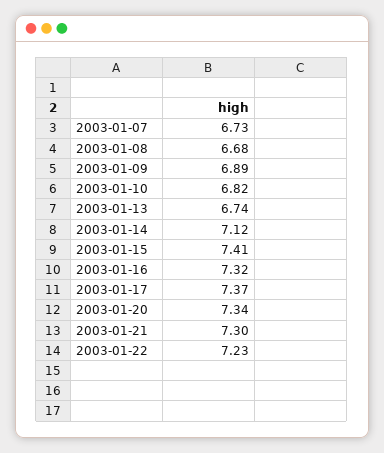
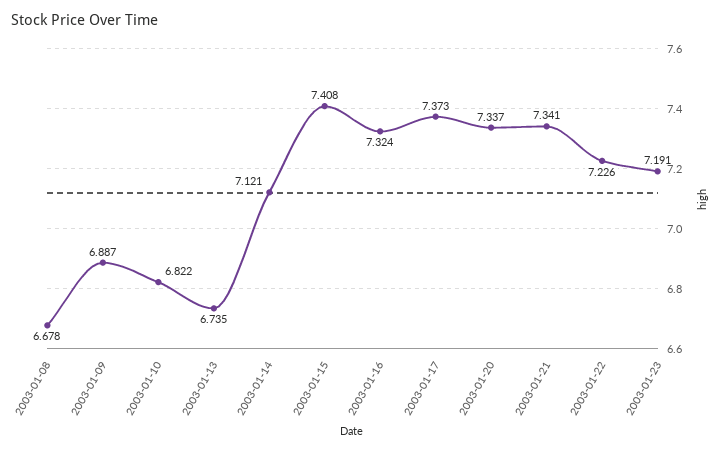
2003-01-07: 6.73 -> none
2003-01-21: 7.3 -> 7.341
2003-01-23: none -> 7.191

